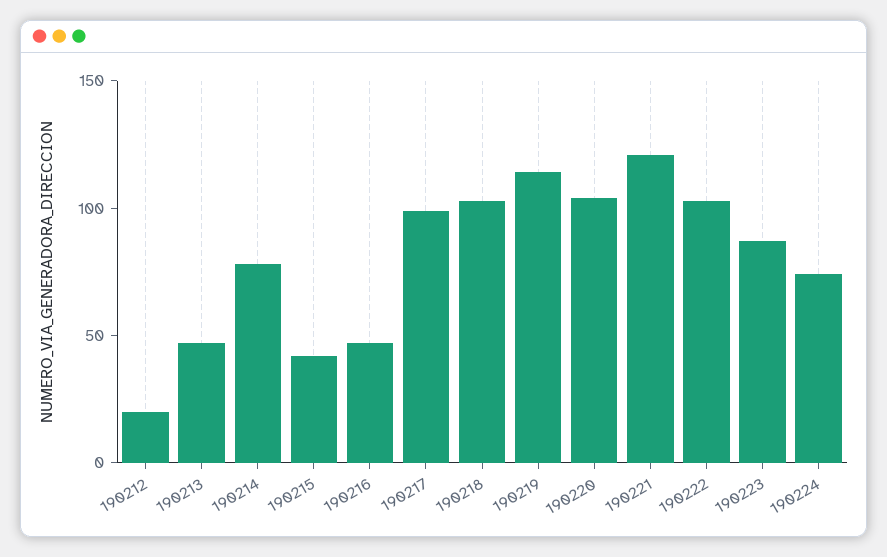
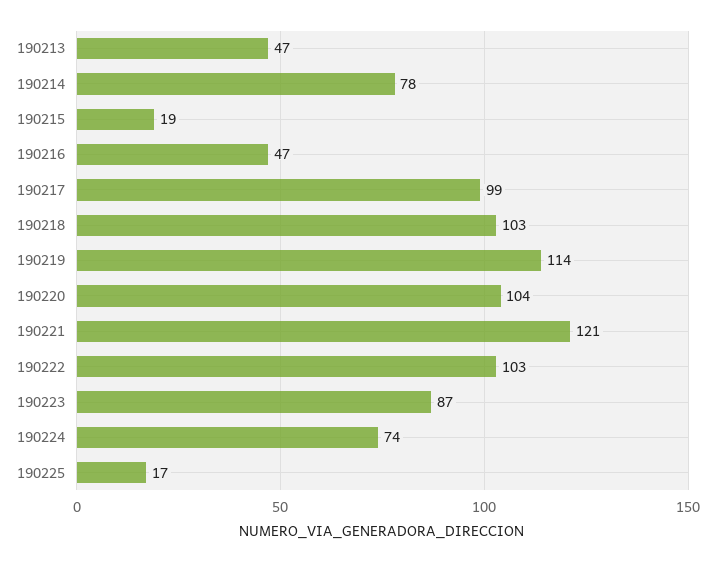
190212: 20 -> none
190215: 40 -> 19
190225: none -> 17

